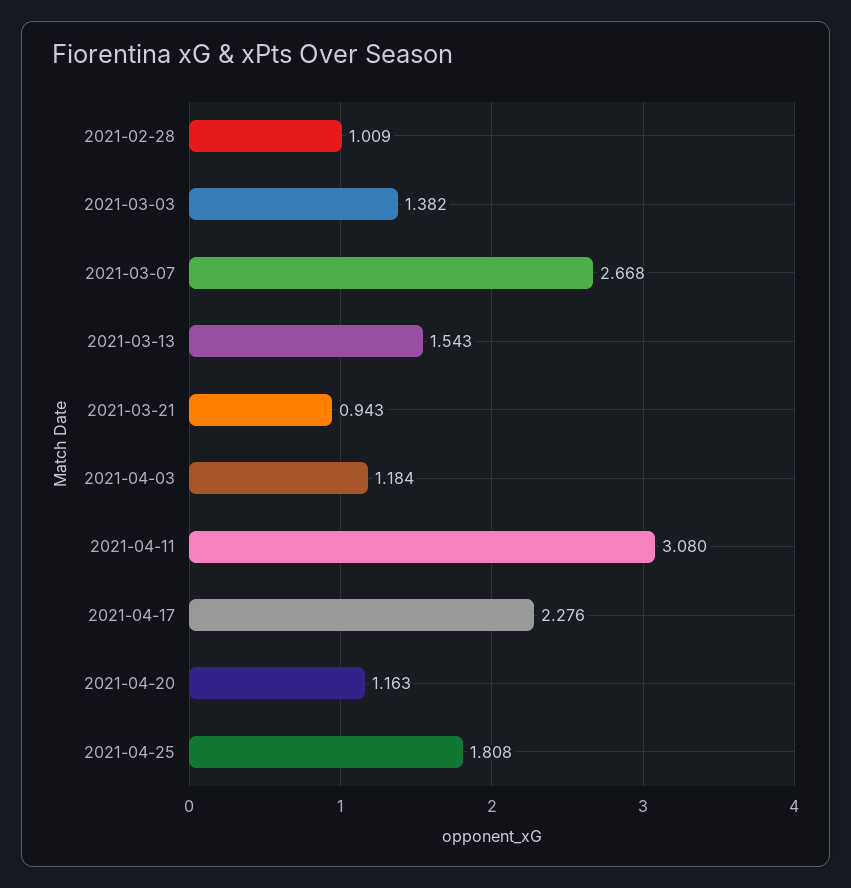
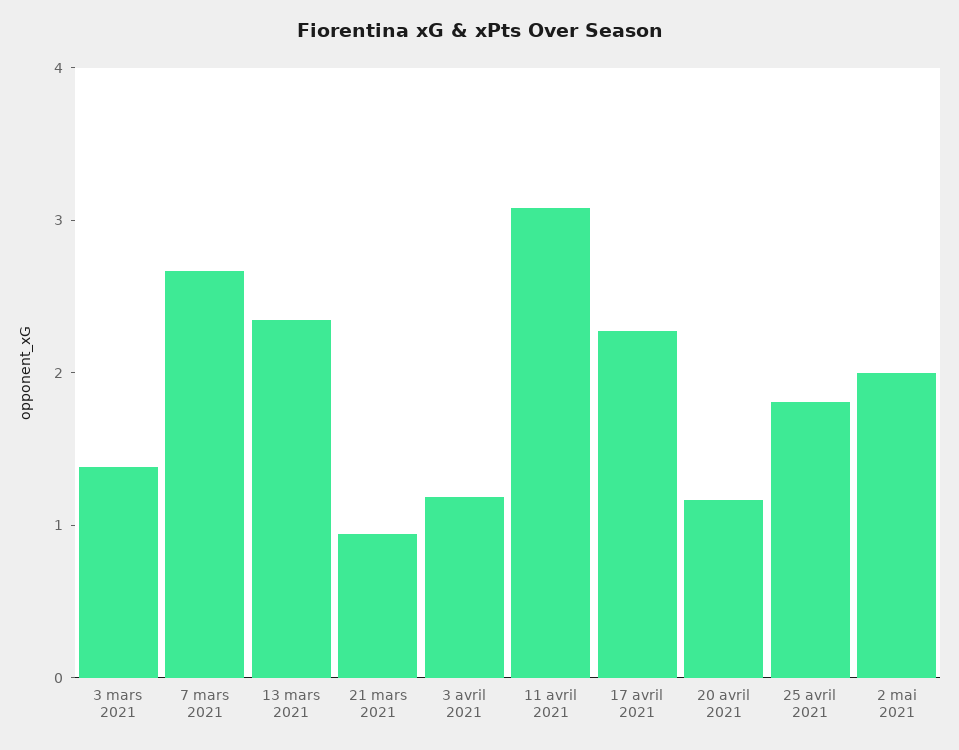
2021-02-28: 1.009 -> none
2021-03-13: 1.543 -> 2.4
2 mai 2021: none -> 2

